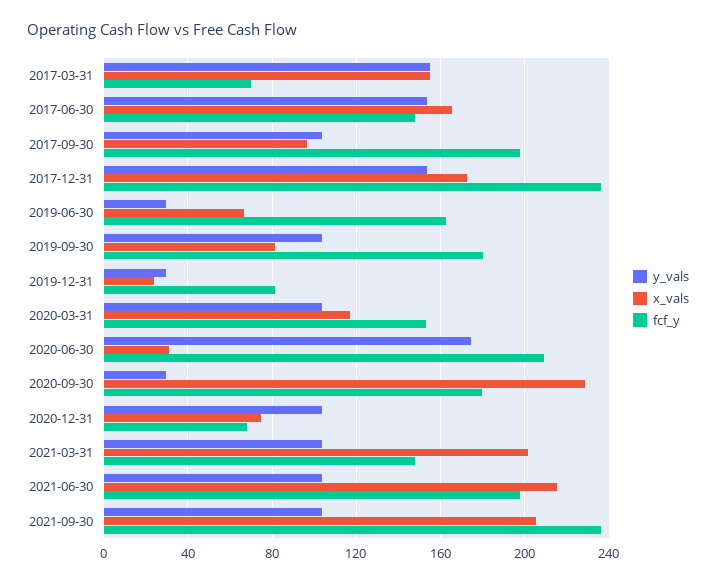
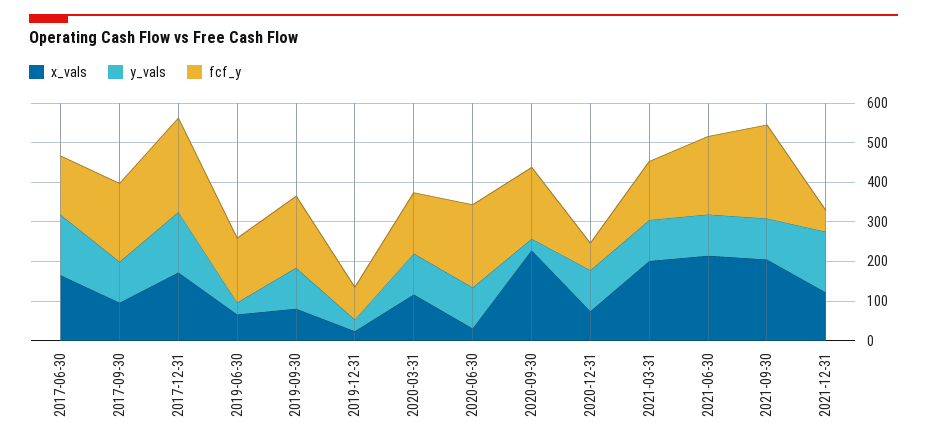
y_vals, 2017-03-31: 155 -> none
x_vals, 2017-03-31: 155 -> none
fcf_y, 2017-03-31: 70 -> none
y_vals, 2020-06-30: 175 -> 100
x_vals, 2021-12-31: none -> 125
y_vals, 2021-12-31: none -> 150
fcf_y, 2021-12-31: none -> 50

